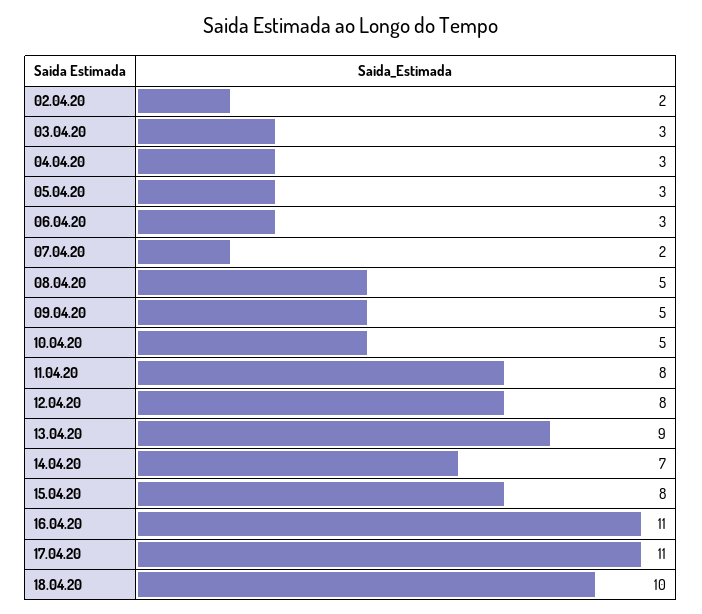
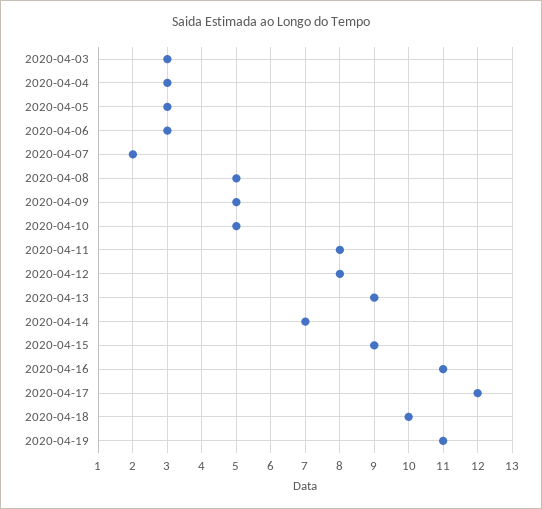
02.04.20: 2 -> none
15.04.20: 8 -> 9
17.04.20: 11 -> 12
2020-04-19: none -> 11

